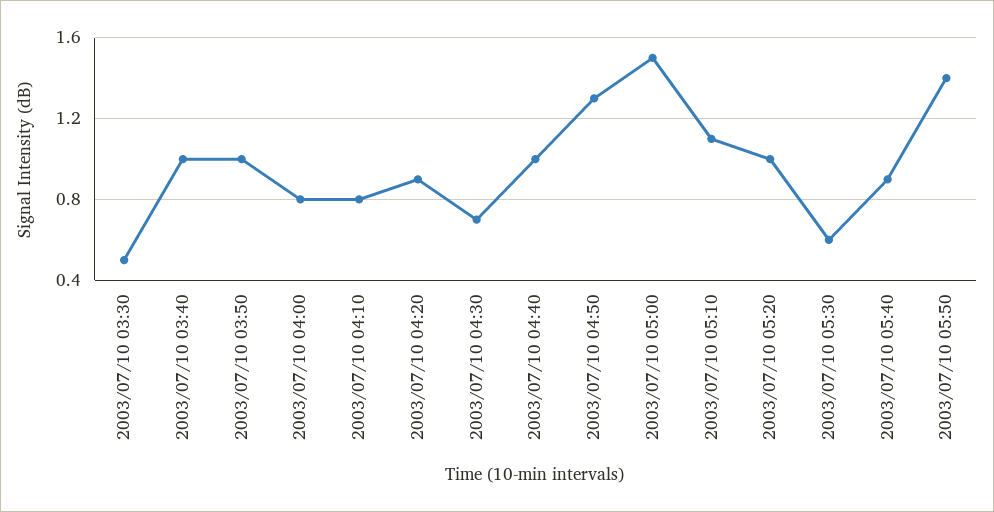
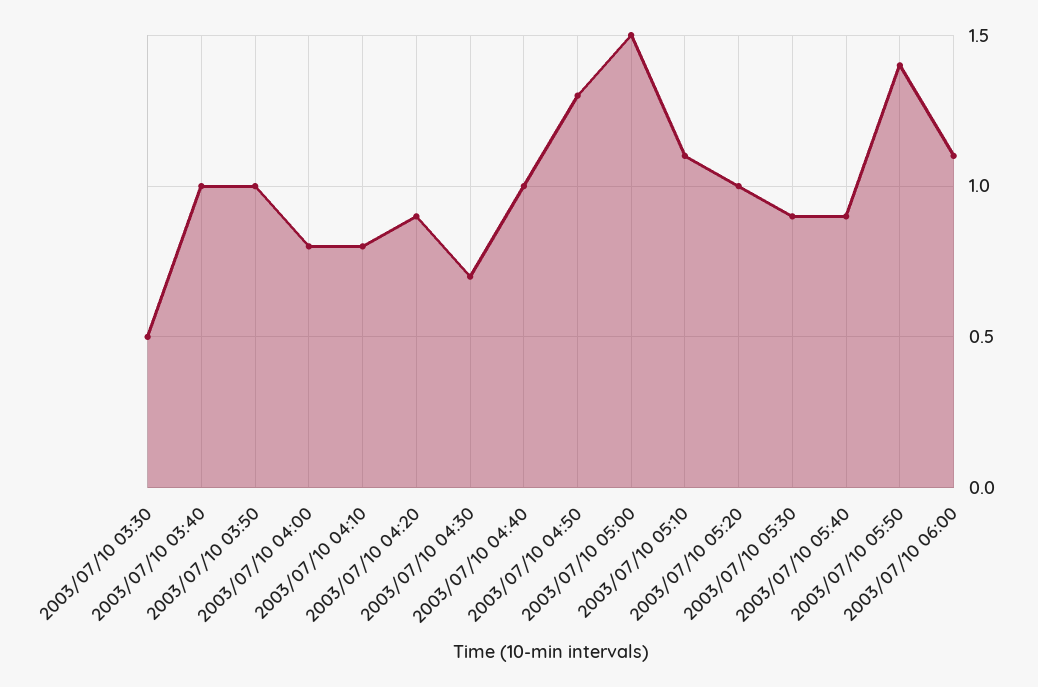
2003/07/10 05:30: 0.6 -> 0.9
2003/07/10 06:00: none -> 1.1

